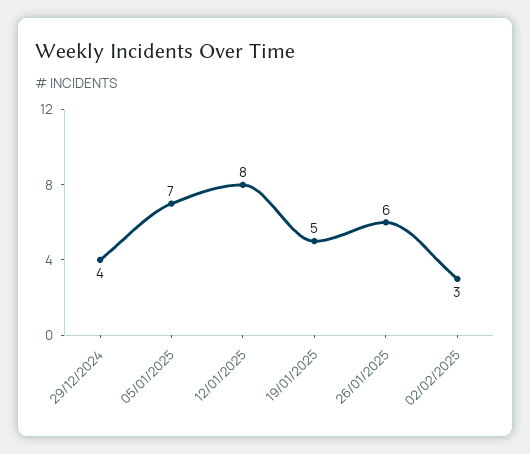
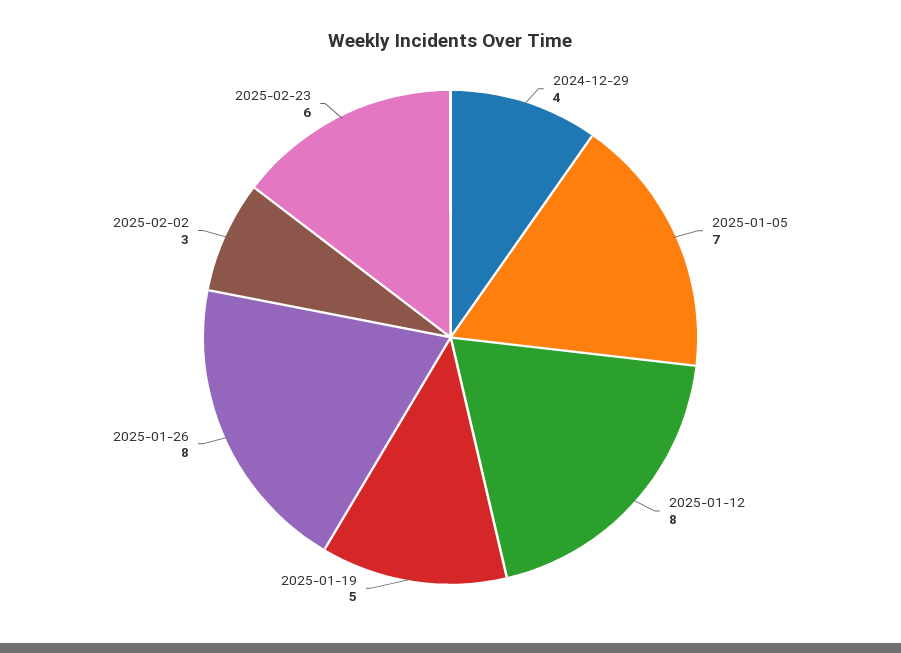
26/01/2025: 6 -> 8
2025-02-23: none -> 6

